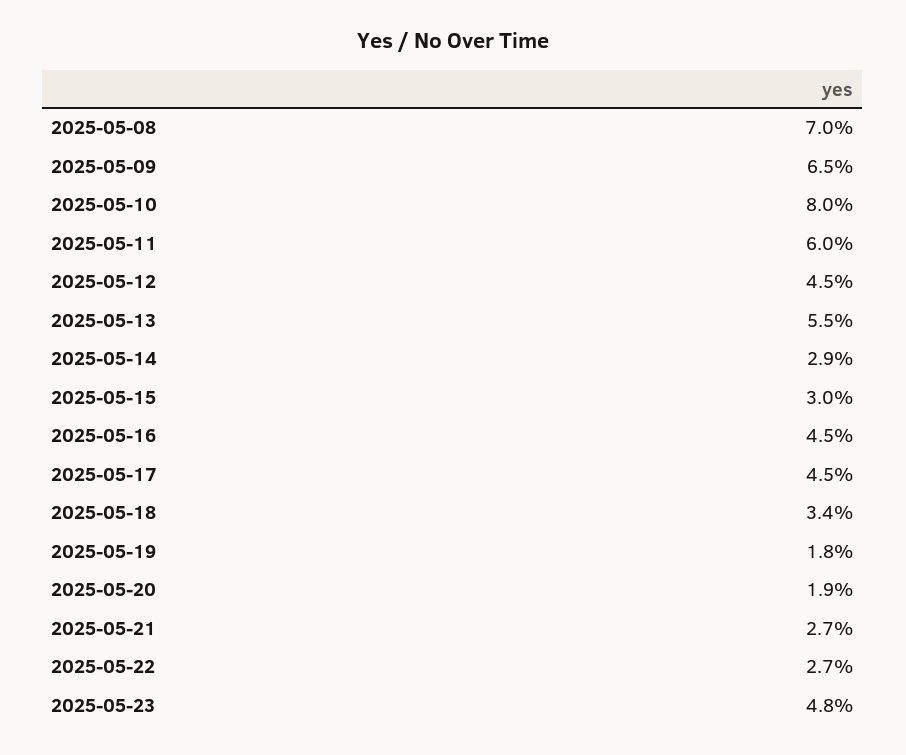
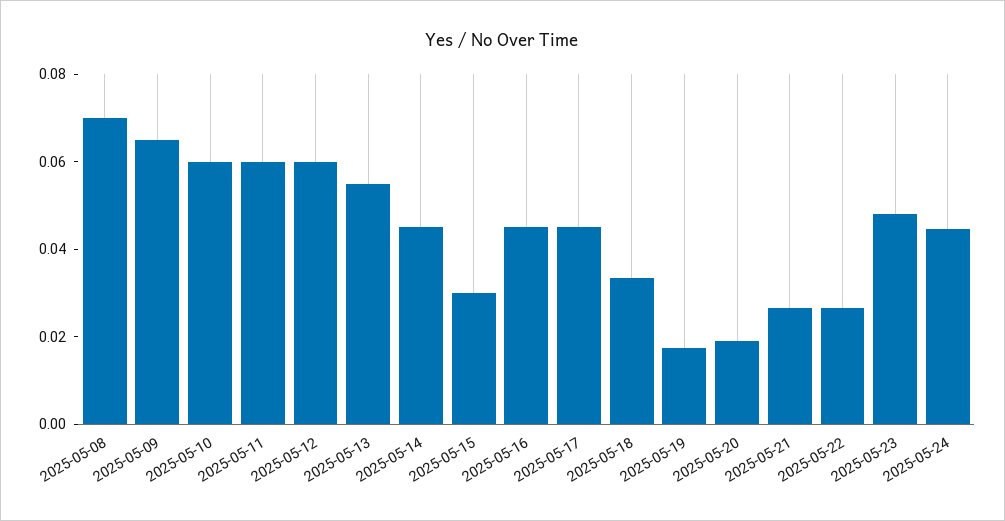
2025-05-10: 0.08 -> 0.06
2025-05-12: 0.045 -> 0.06
2025-05-14: 0.029 -> 0.045
2025-05-24: none -> 0.045

